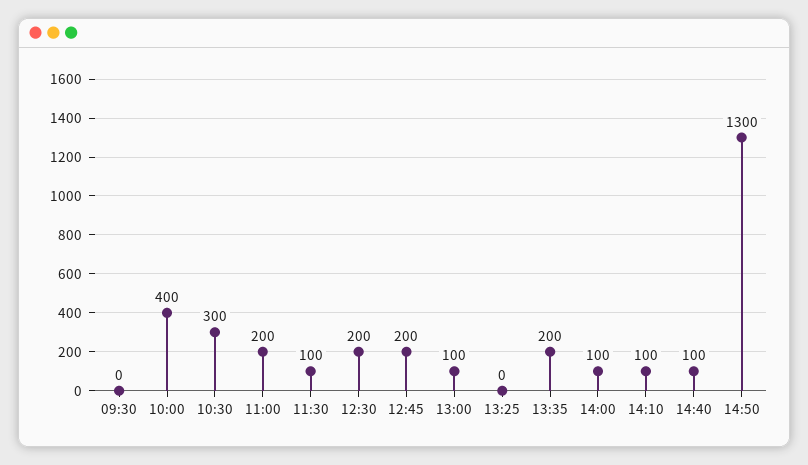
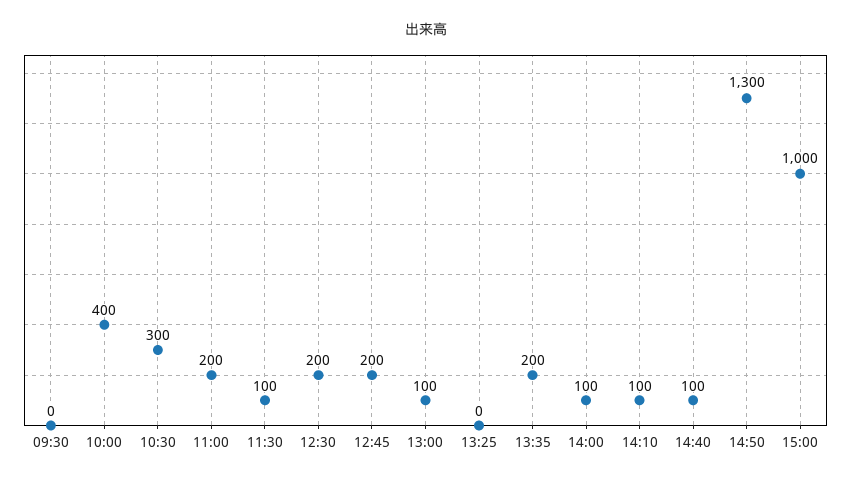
15:00: none -> 1000

